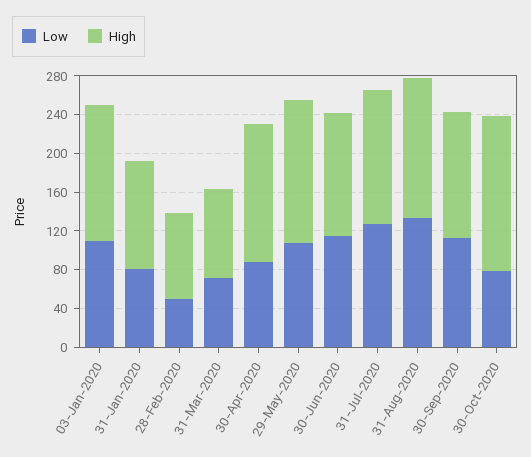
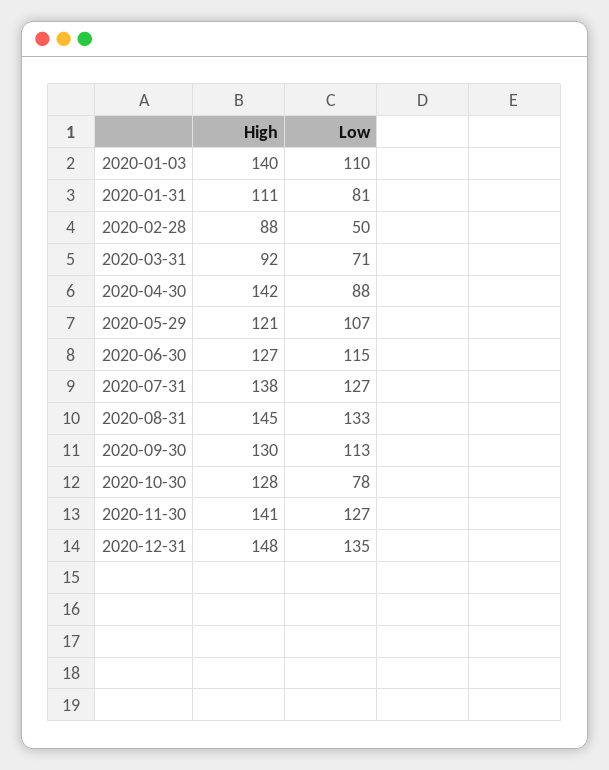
High, 29-May-2020: 150 -> 121
High, 30-Oct-2020: 160 -> 128
High, 2020-11-30: none -> 141
Low, 2020-11-30: none -> 127
High, 2020-12-31: none -> 148
Low, 2020-12-31: none -> 135

